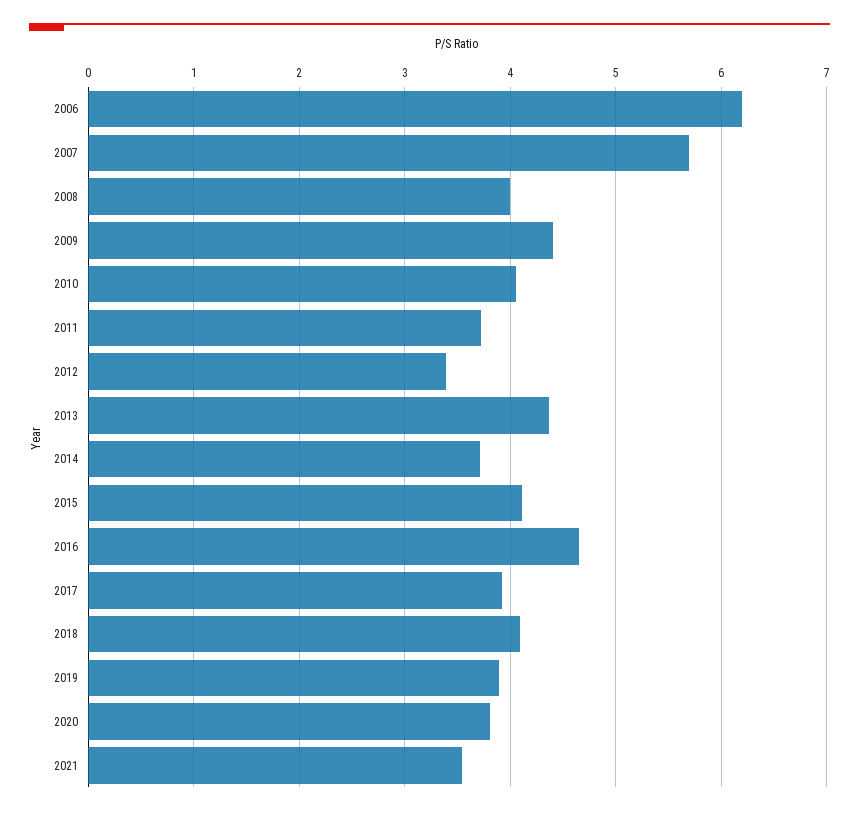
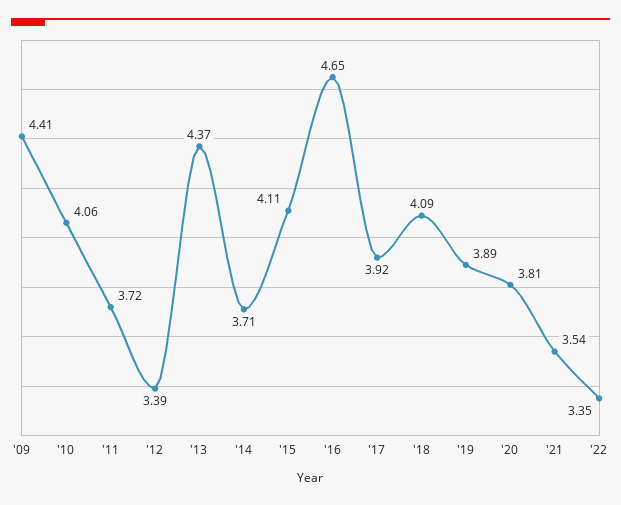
2006: 6.2 -> none
2007: 5.7 -> none
2008: 4 -> none
'22: none -> 3.35

